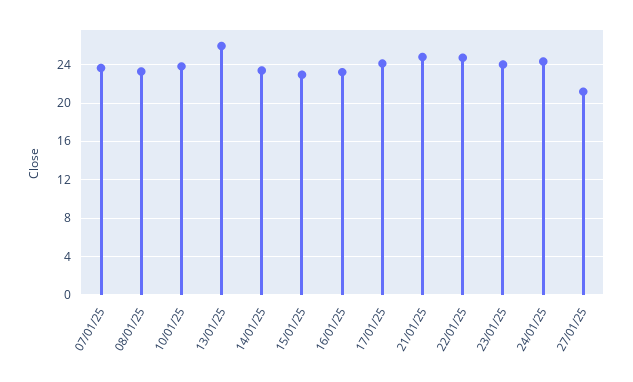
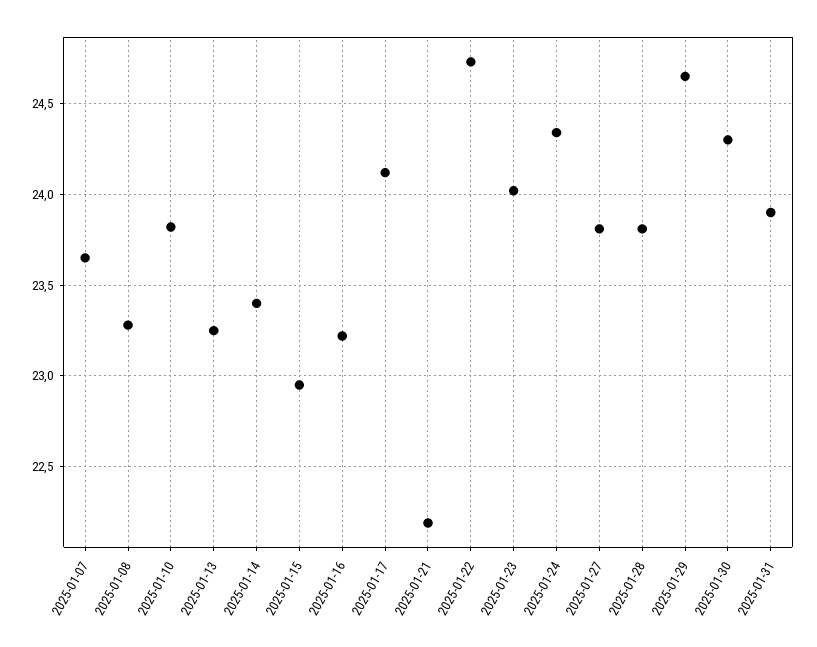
13/01/25: 26 -> 23.25
21/01/25: 25 -> 22.2
27/01/25: 21 -> 23.8
2025-01-28: none -> 23.8
2025-01-29: none -> 24.65
2025-01-30: none -> 24.3
2025-01-31: none -> 23.9

